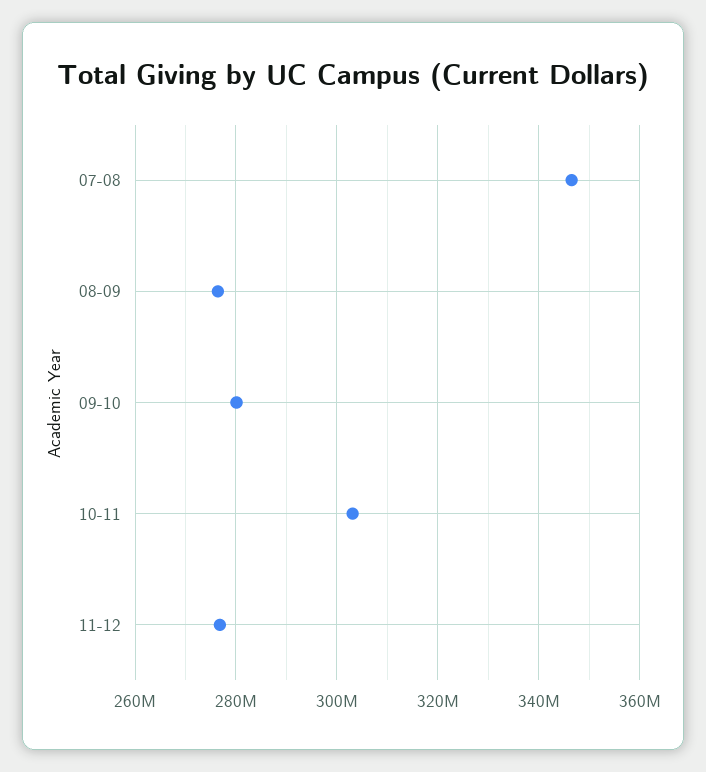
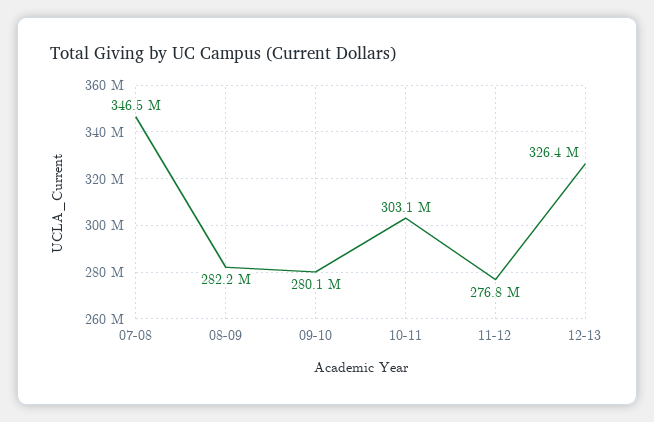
08-09: 276000000 -> 282200000
12-13: none -> 326400000

